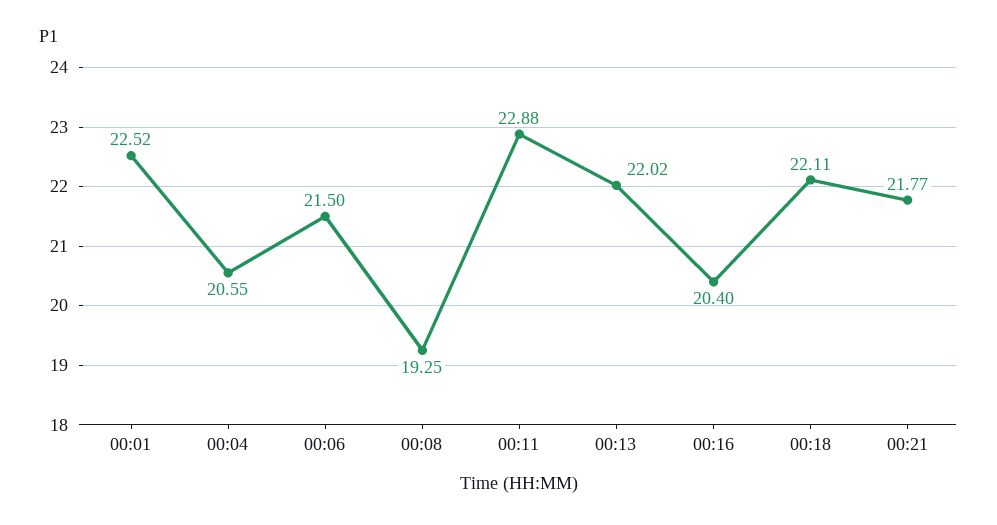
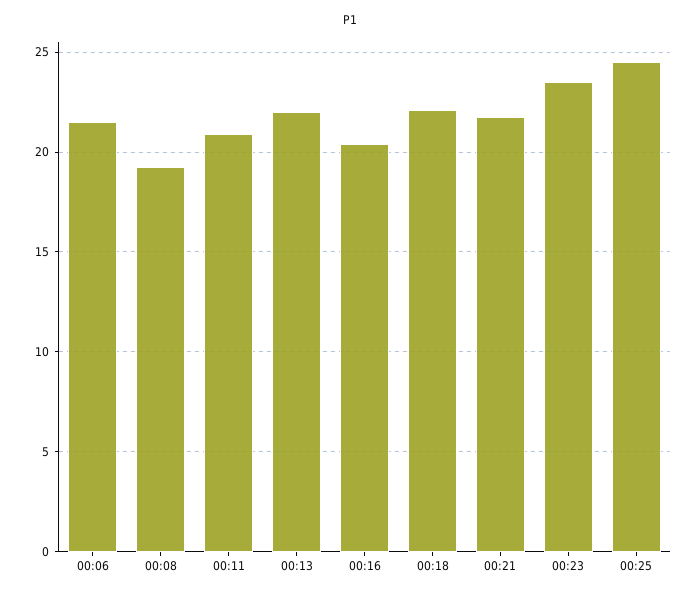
00:01: 22.52 -> none
00:04: 20.55 -> none
00:11: 22.88 -> 21
00:23: none -> 23.5
00:25: none -> 24.5

